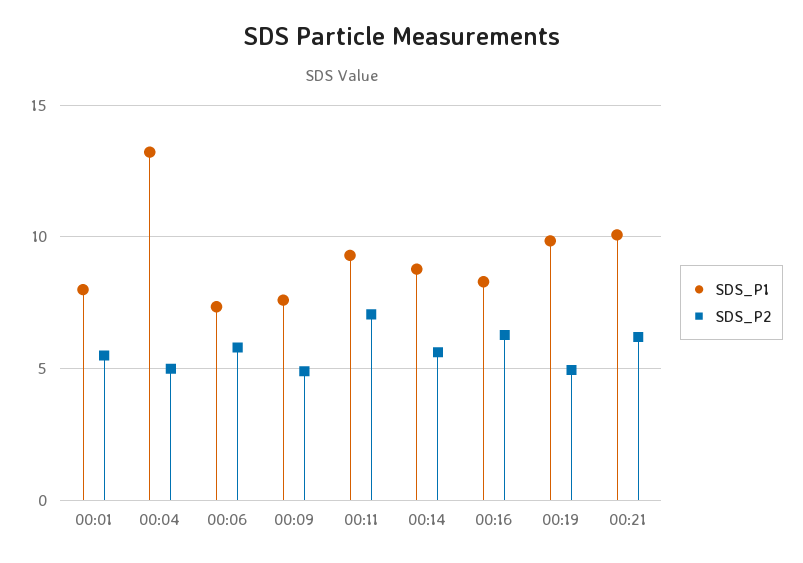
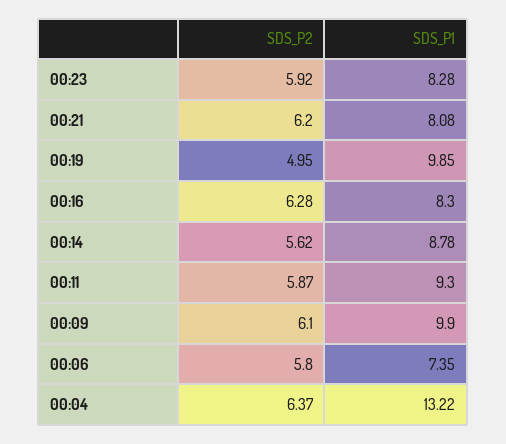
SDS_P1, 00:01: 8 -> none
SDS_P2, 00:01: 5.5 -> none
SDS_P2, 00:04: 5 -> 6.37
SDS_P1, 00:09: 7.5 -> 9.9
SDS_P2, 00:09: 5 -> 6.1
SDS_P2, 00:11: 7 -> 5.87
SDS_P1, 00:21: 10 -> 8.08
SDS_P2, 00:23: none -> 5.92
SDS_P1, 00:23: none -> 8.28

